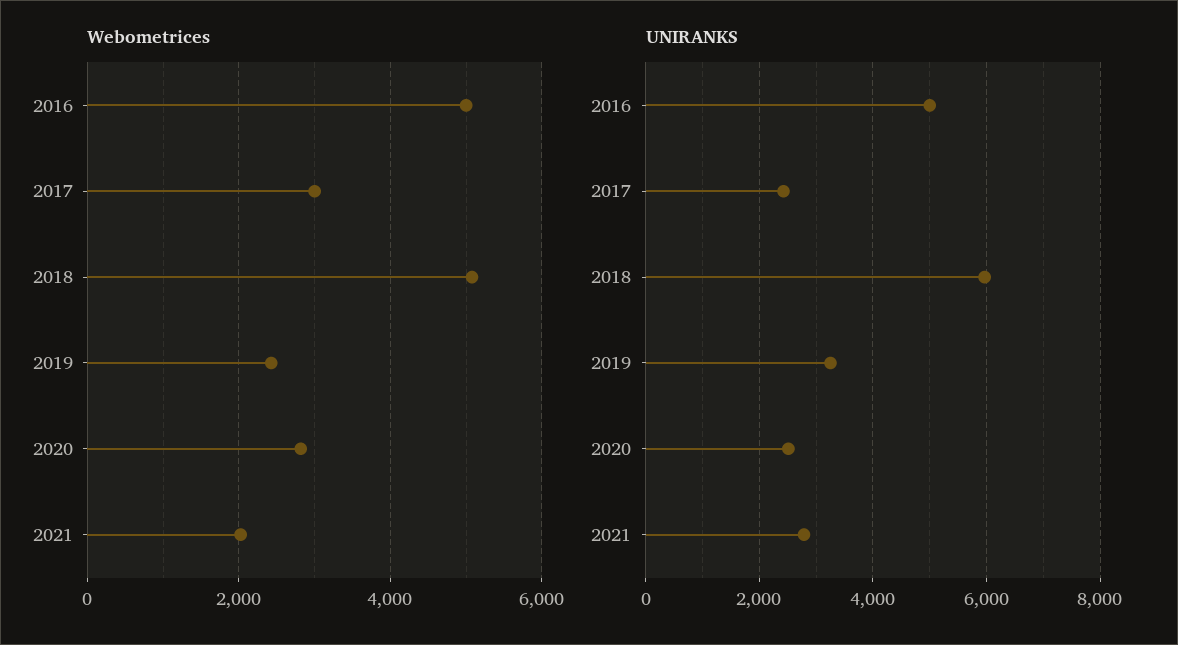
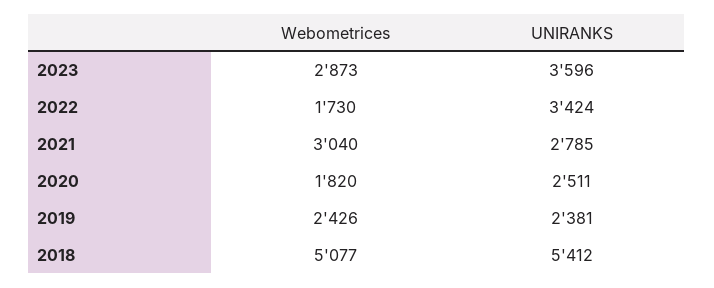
Webometrices, 2016: 5000 -> none
Webometrices, 2017: 3000 -> none
Webometrices, 2020: 2800 -> 1820
Webometrices, 2021: 2000 -> 3040
UNIRANKS, 2016: 5000 -> none
UNIRANKS, 2017: 2400 -> none
UNIRANKS, 2018: 6000 -> 5412
UNIRANKS, 2019: 3200 -> 2381
Webometrices, 2023: none -> 2873
UNIRANKS, 2023: none -> 3596
Webometrices, 2022: none -> 1730
UNIRANKS, 2022: none -> 3424

